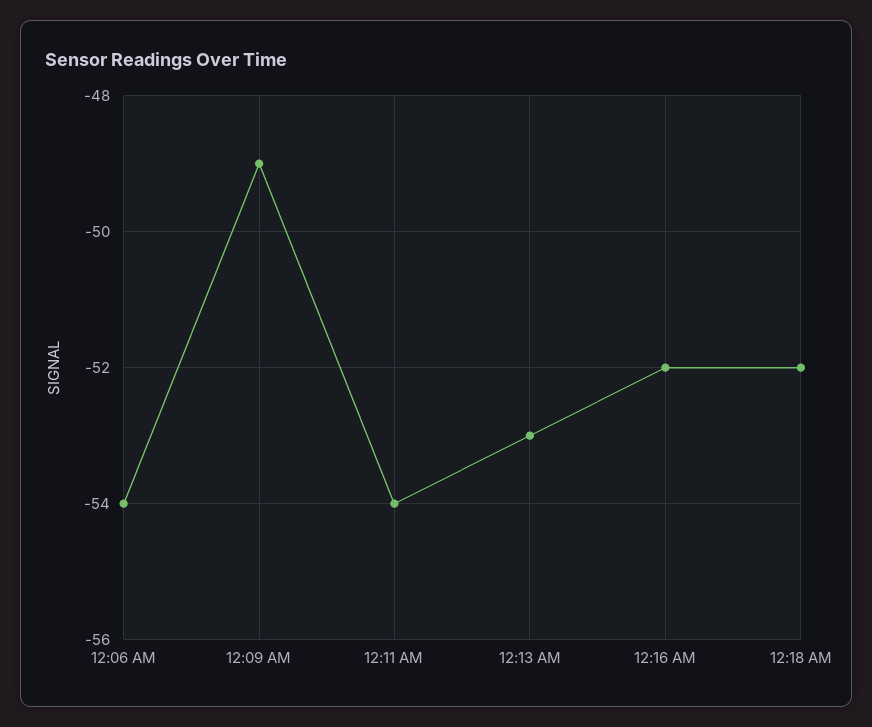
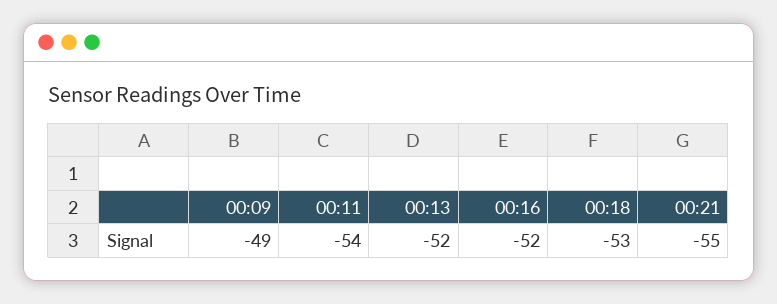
12:06 AM: -54 -> none
12:13 AM: -53 -> -52
12:18 AM: -52 -> -53
00:21: none -> -55

